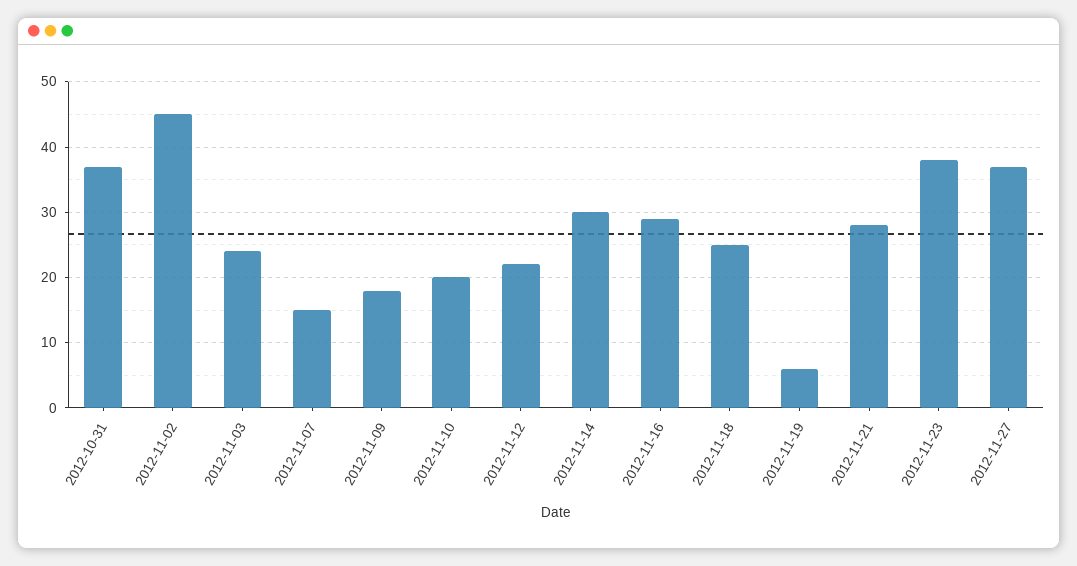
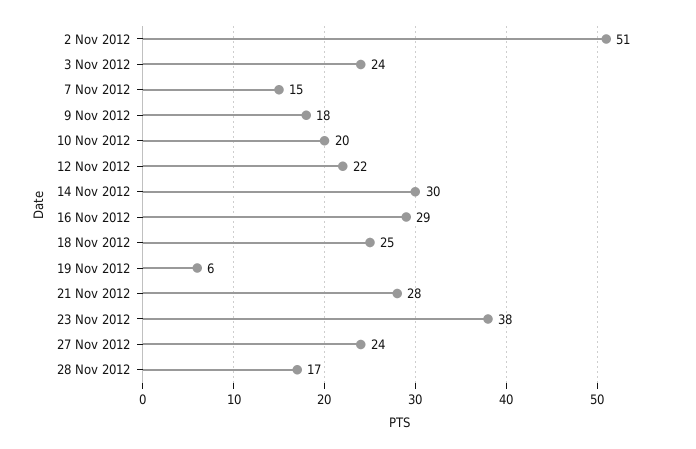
2012-10-31: 37 -> none
2012-11-02: 45 -> 51
2012-11-27: 37 -> 24
28 Nov 2012: none -> 17

